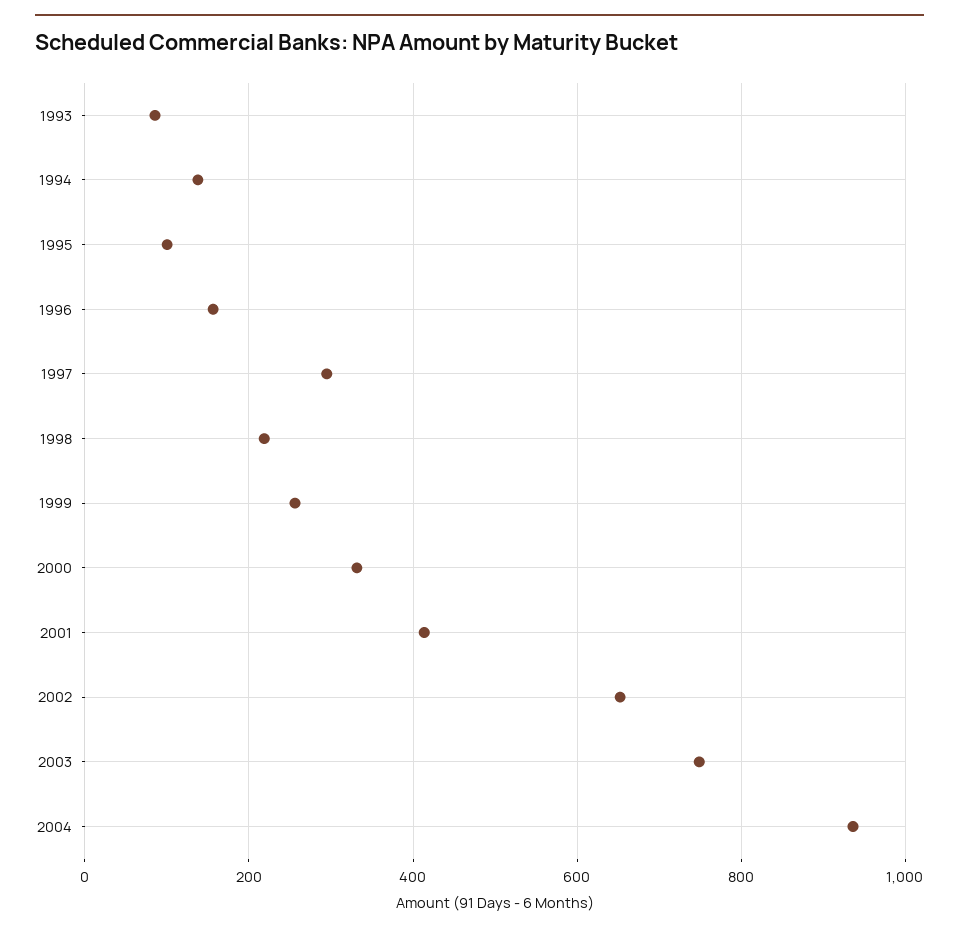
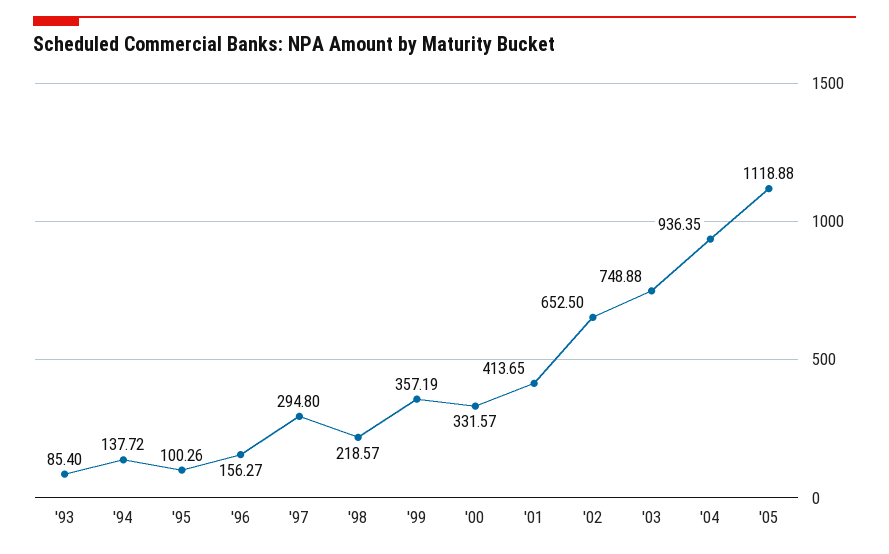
1999: 260 -> 357.19
'05: none -> 1118.88

